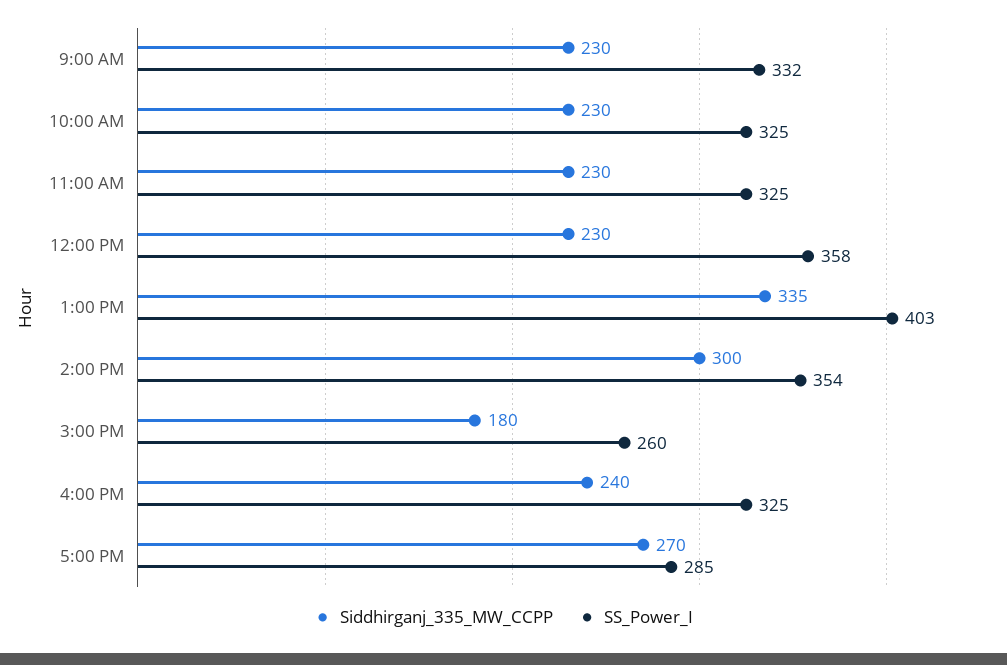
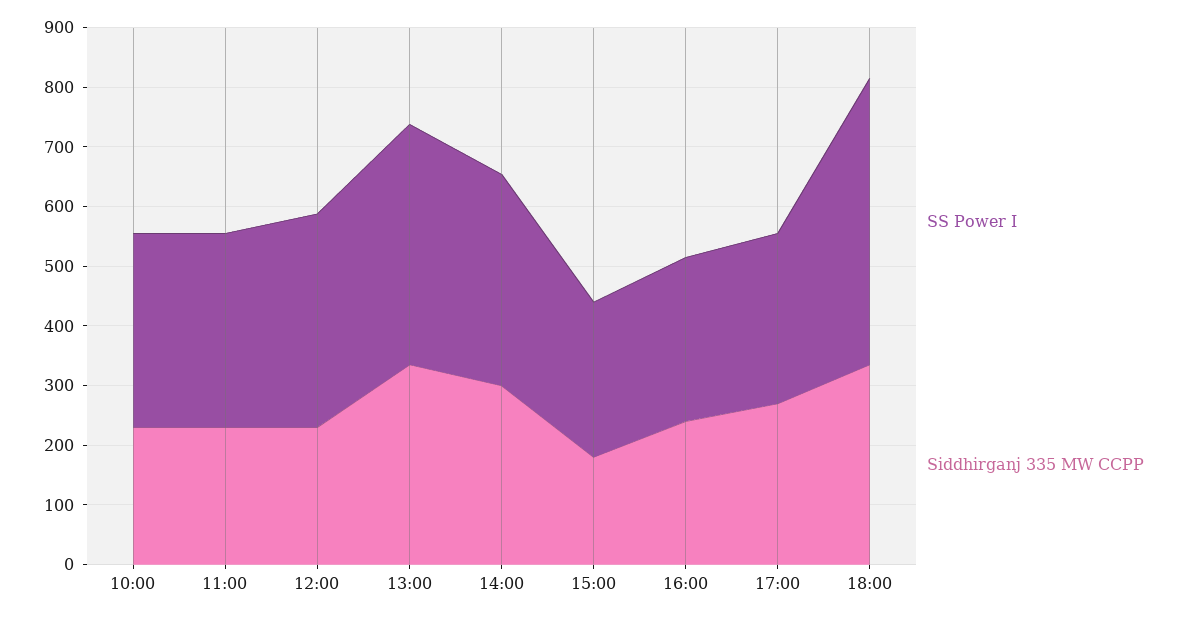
Siddhirganj_335_MW_CCPP, 9:00 AM: 230 -> none
SS_Power_I, 9:00 AM: 332 -> none
SS_Power_I, 4:00 PM: 325 -> 280
SS_Power_I, 18:00: none -> 480
Siddhirganj_335_MW_CCPP, 18:00: none -> 340

